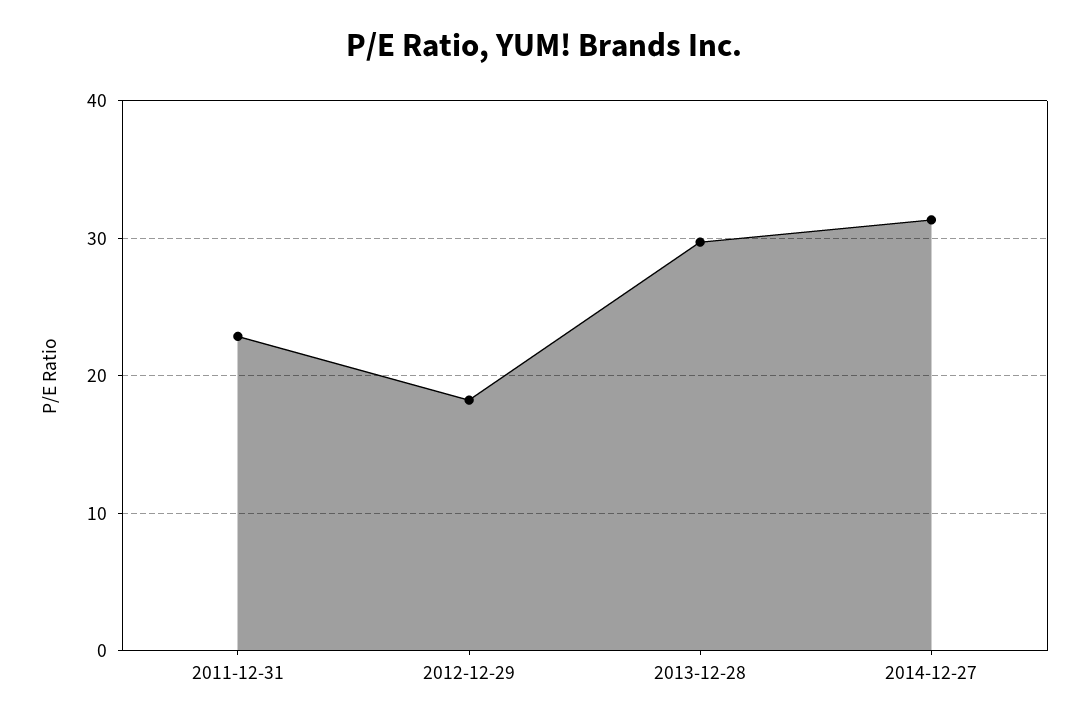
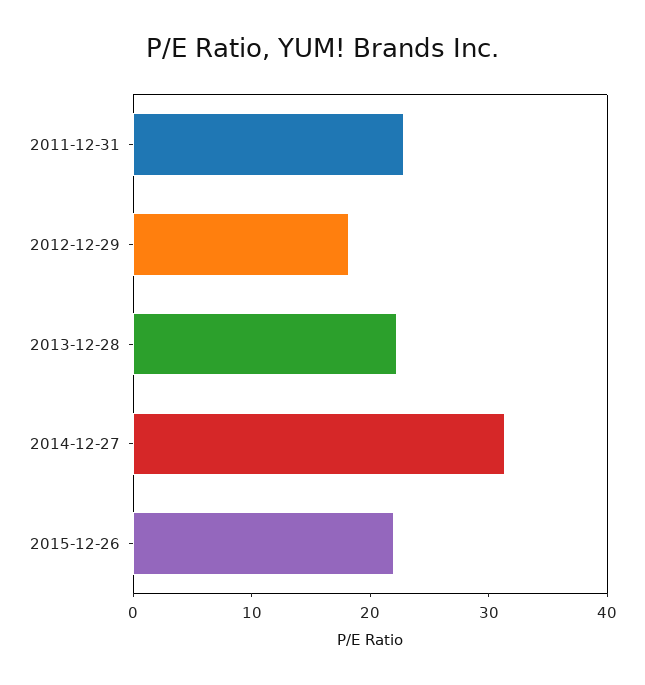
2013-12-28: 30 -> 22
2015-12-26: none -> 22

